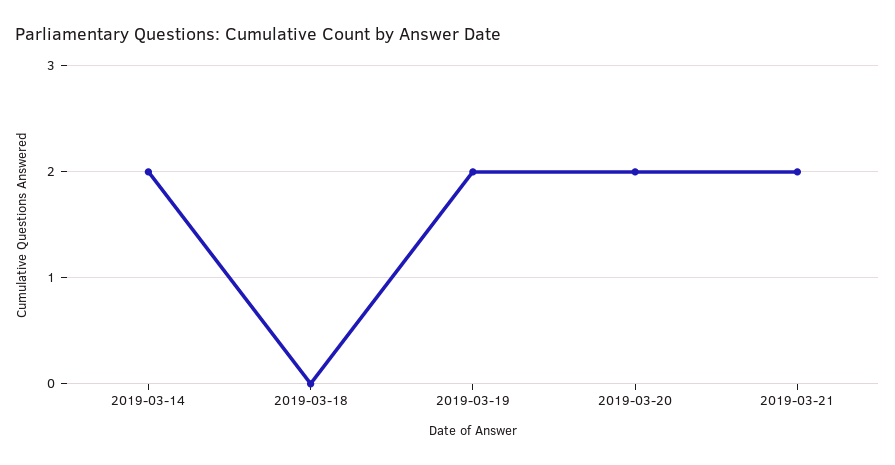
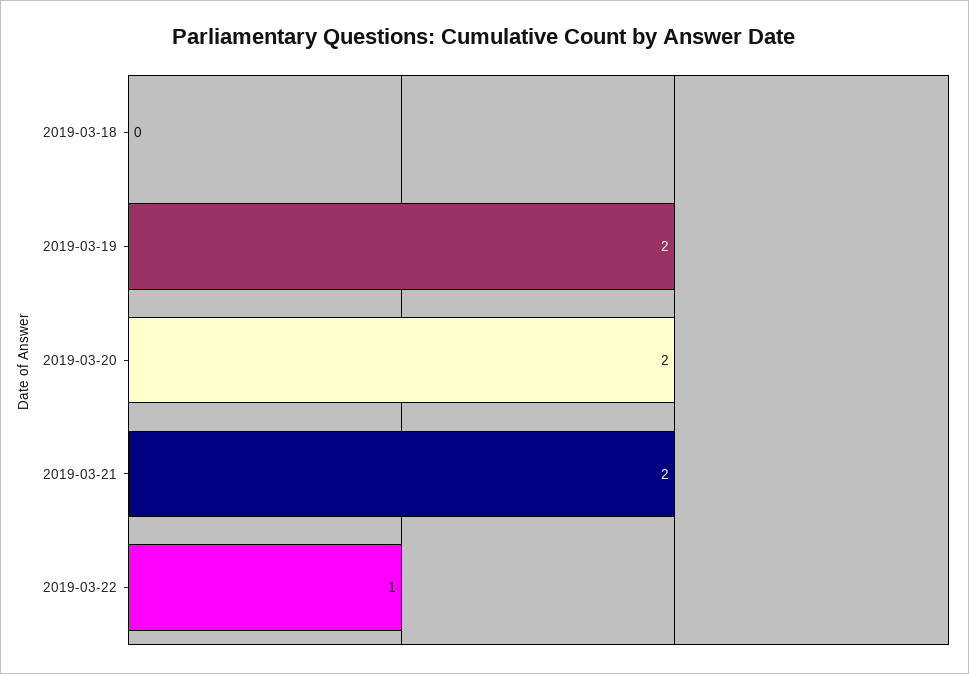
2019-03-14: 2 -> none
2019-03-22: none -> 1

